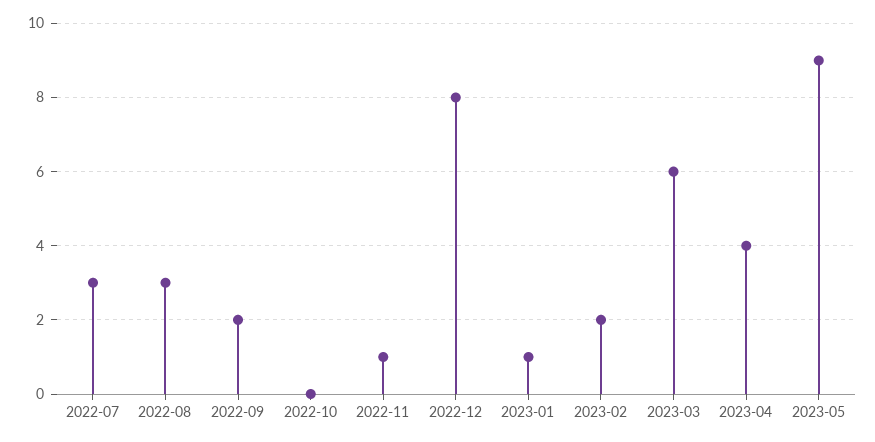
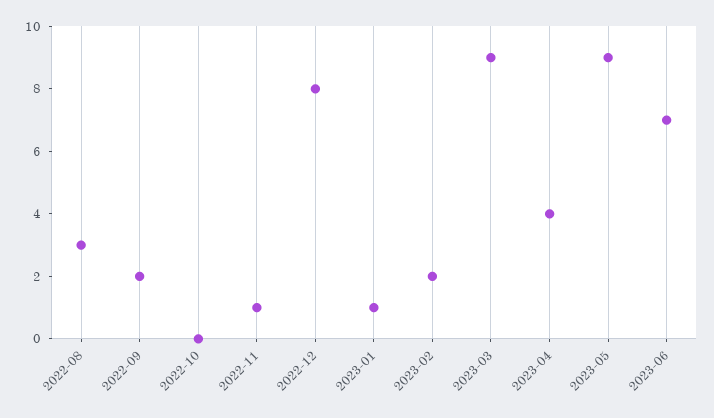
2022-07: 3 -> none
2023-03: 6 -> 9
2023-06: none -> 7

